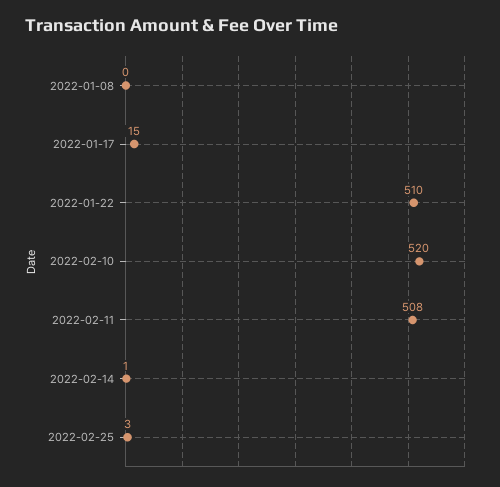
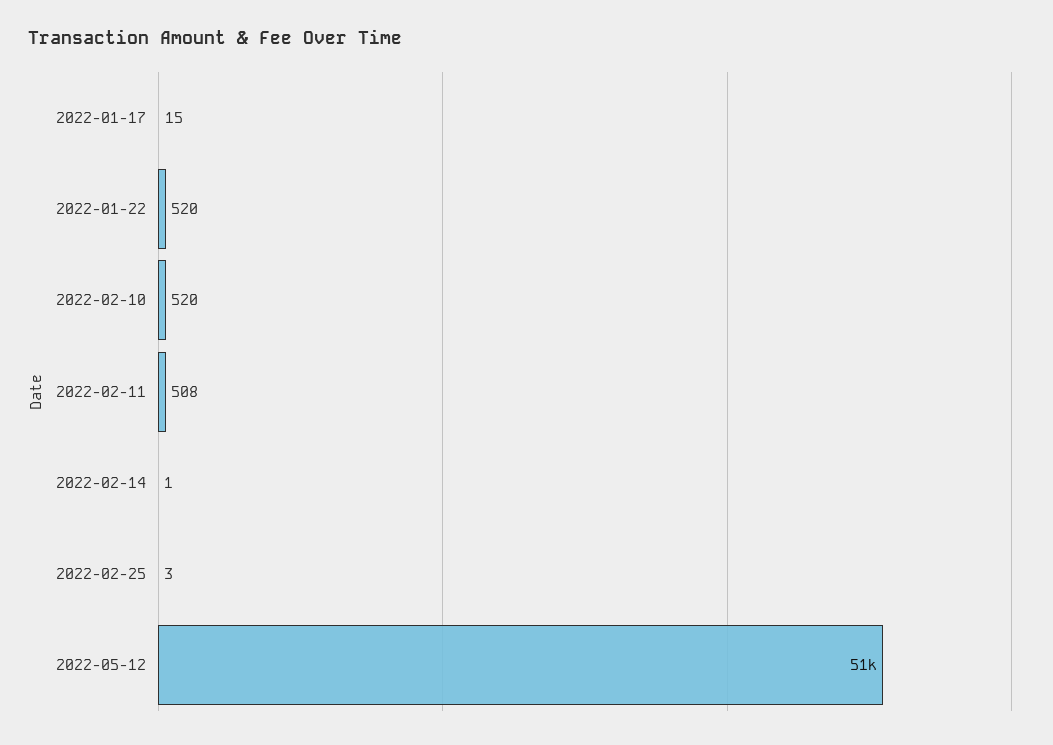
2022-01-08: 0 -> none
2022-01-22: 510 -> 520
2022-05-12: none -> 51000

